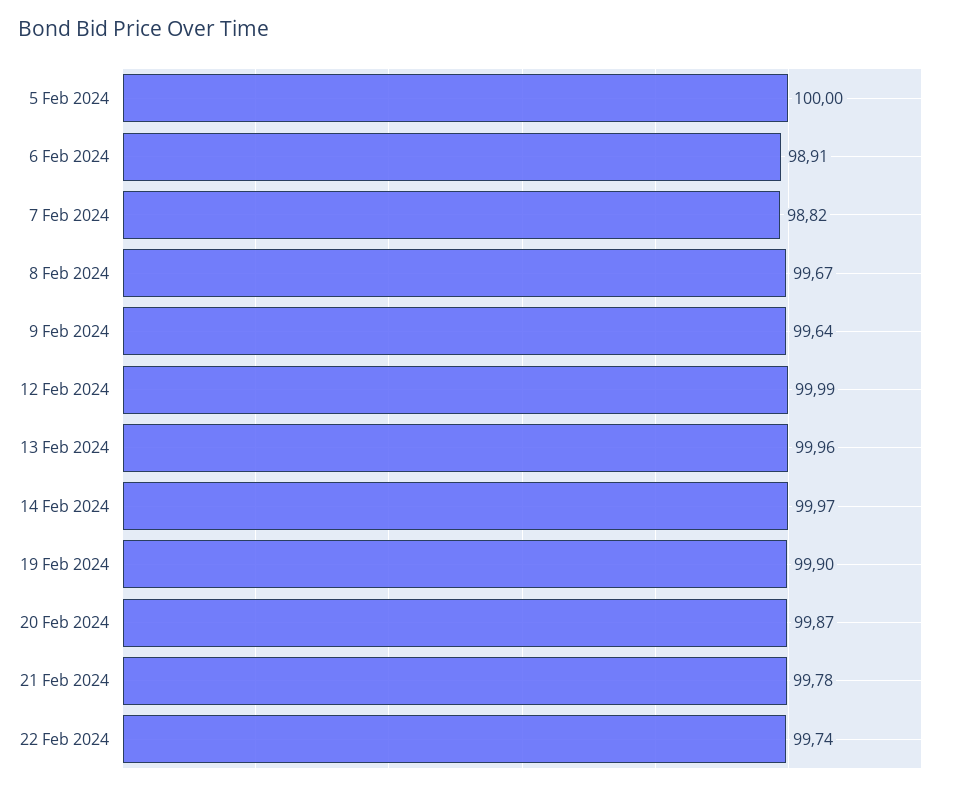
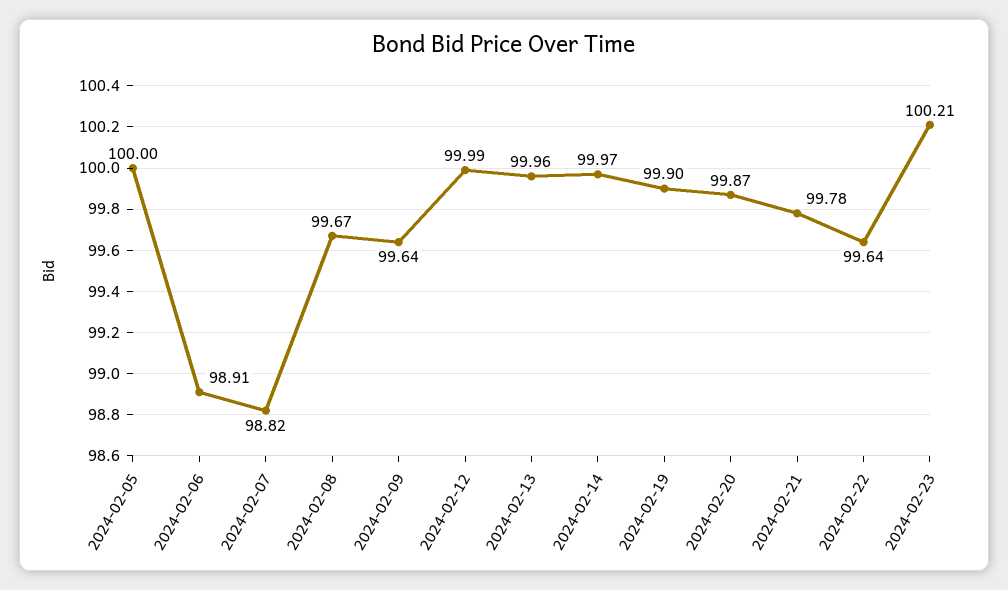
22 Feb 2024: 99.74 -> 99.64
2024-02-23: none -> 100.21

